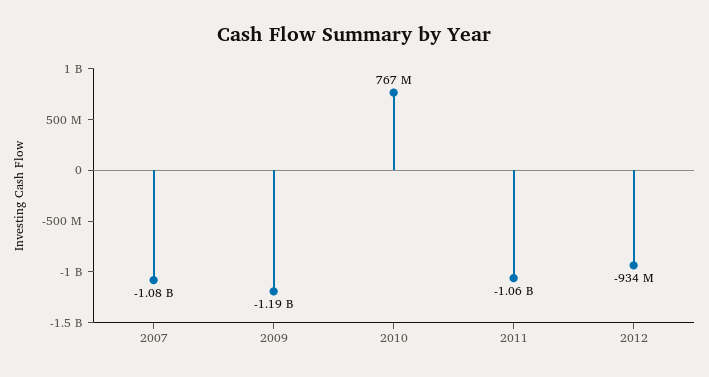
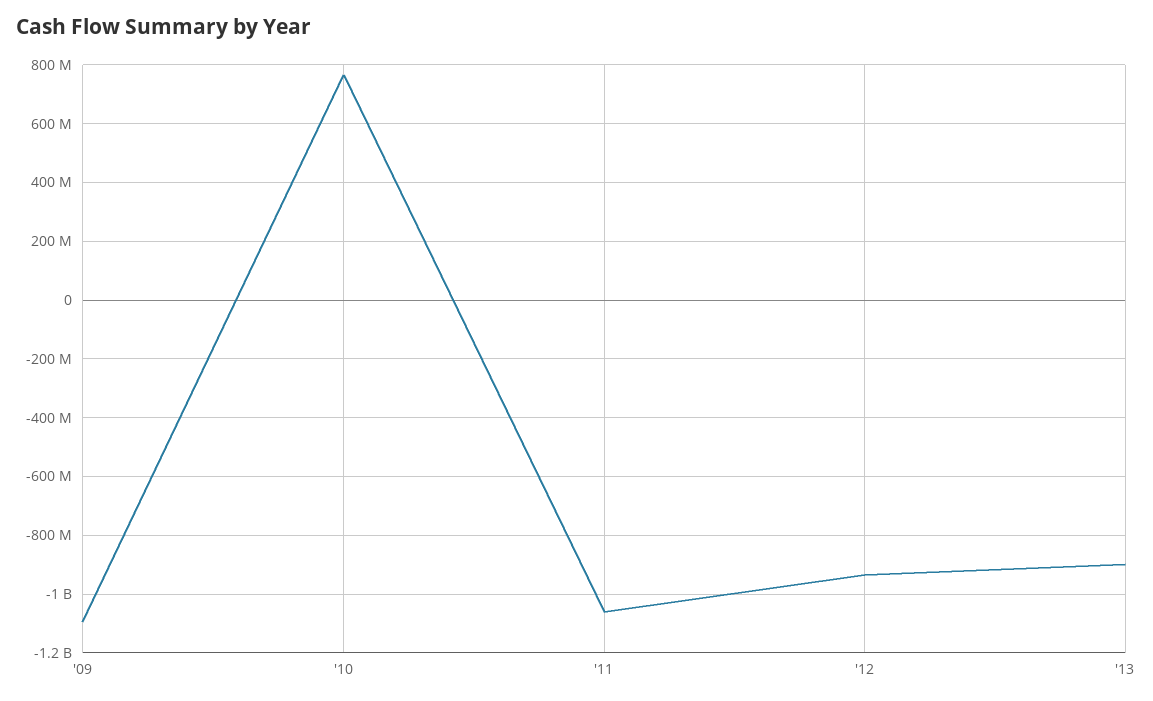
2007: -1080000000 -> none
2009: -1190000000 -> -1100000000
'13: none -> -900000000

